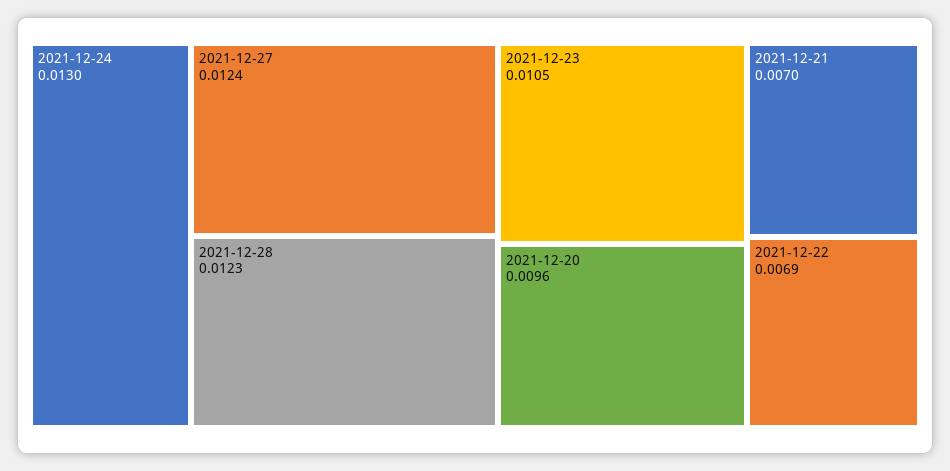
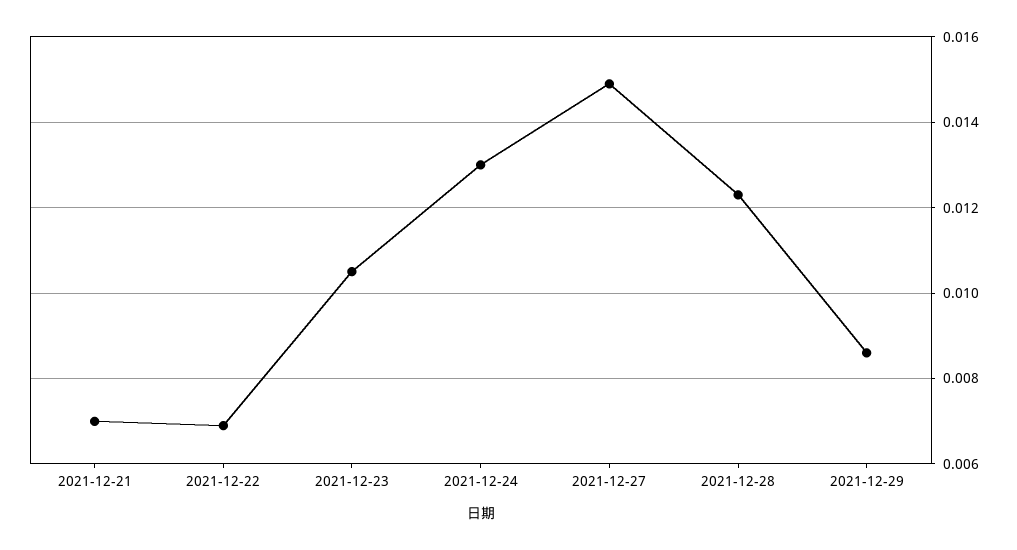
2021-12-27: 0.0124 -> 0.015
2021-12-20: 0.0096 -> none
2021-12-29: none -> 0.0085

